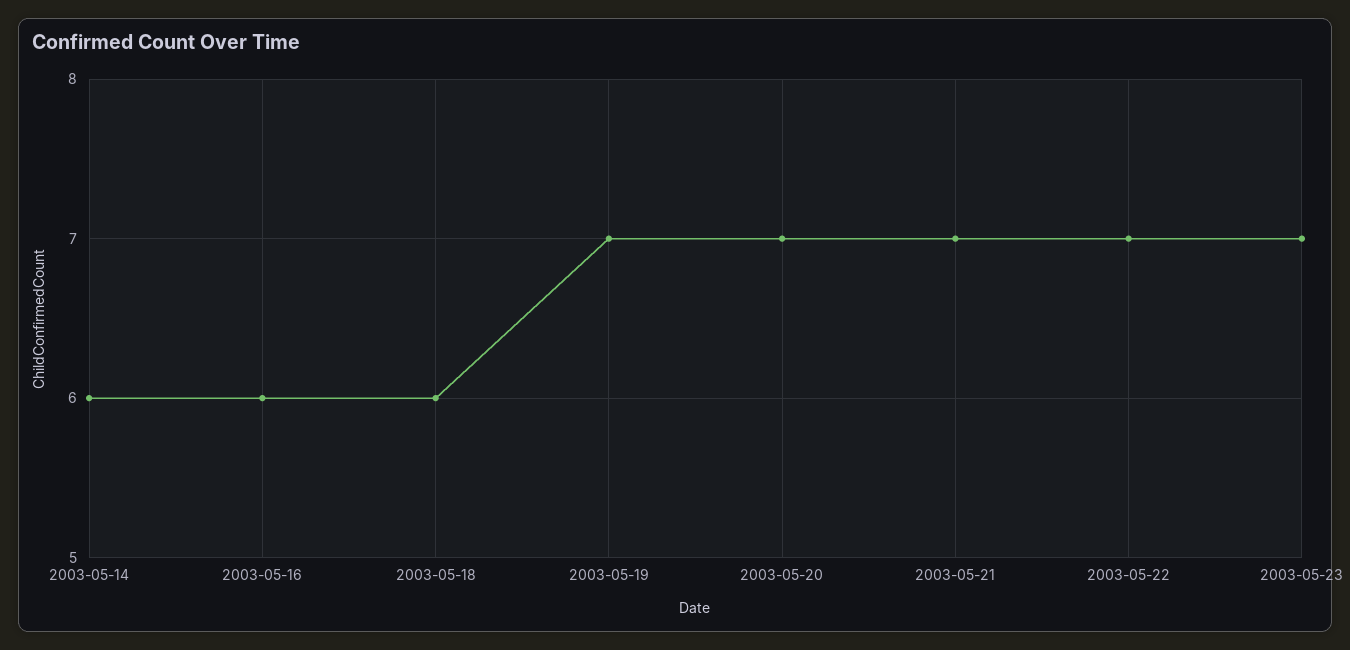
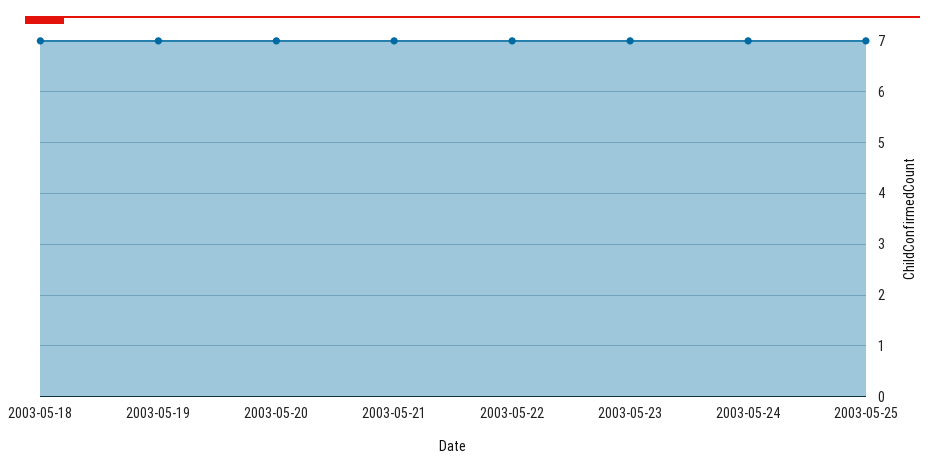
2003-05-14: 6 -> none
2003-05-16: 6 -> none
2003-05-18: 6 -> 7
2003-05-24: none -> 7
2003-05-25: none -> 7

